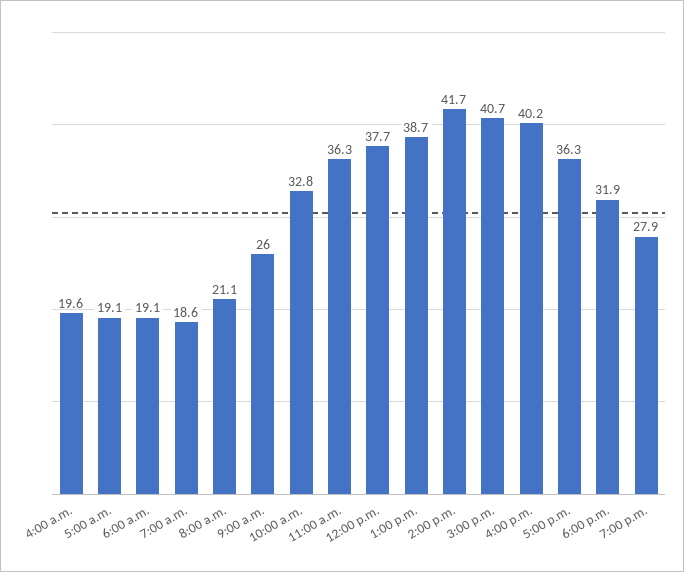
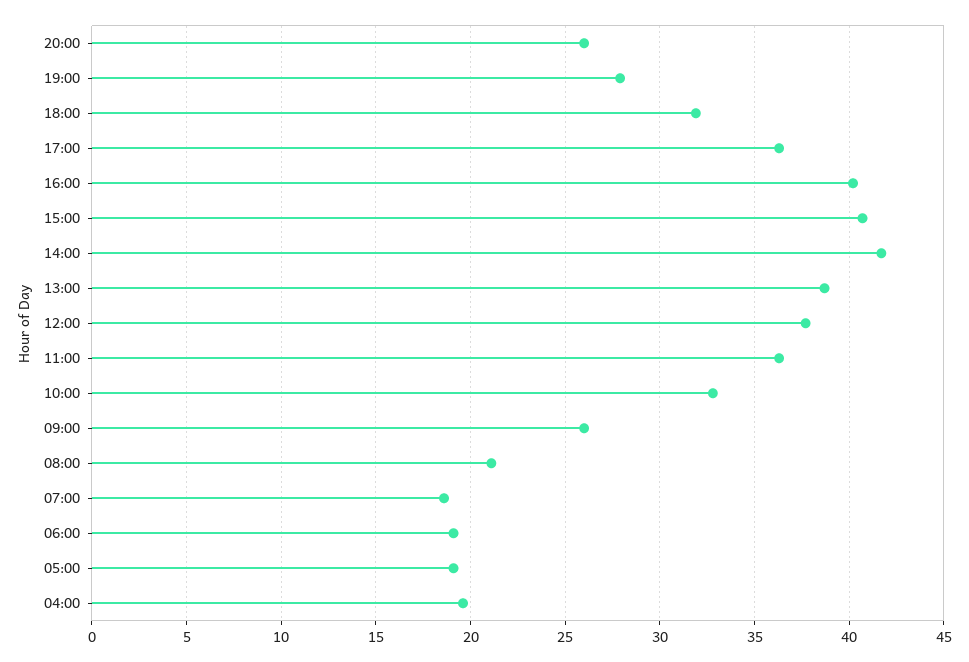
20:00: none -> 26

